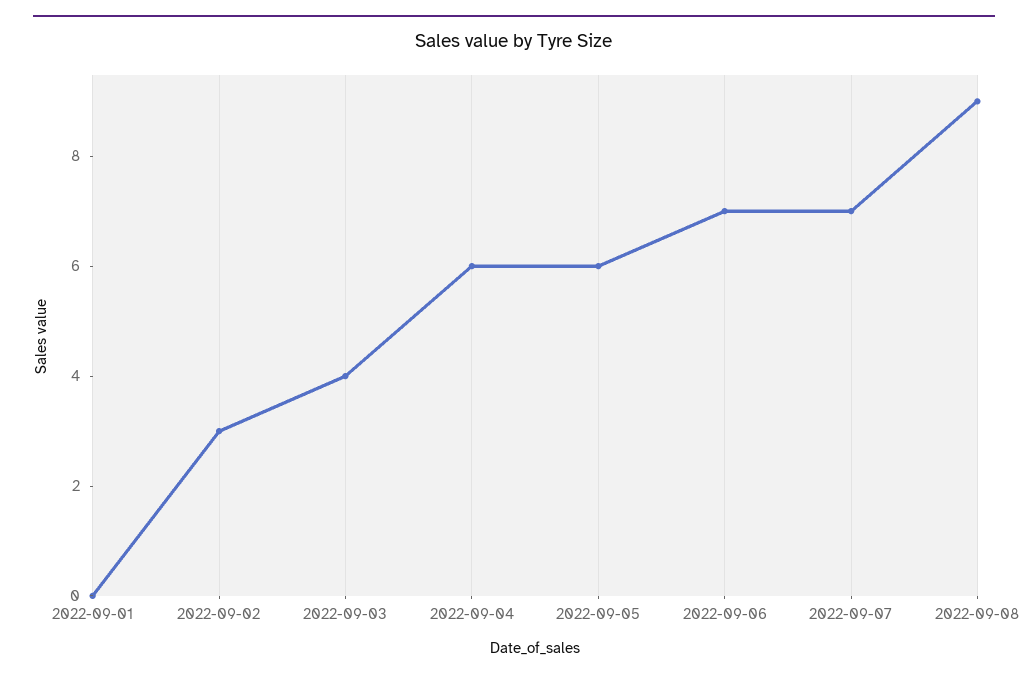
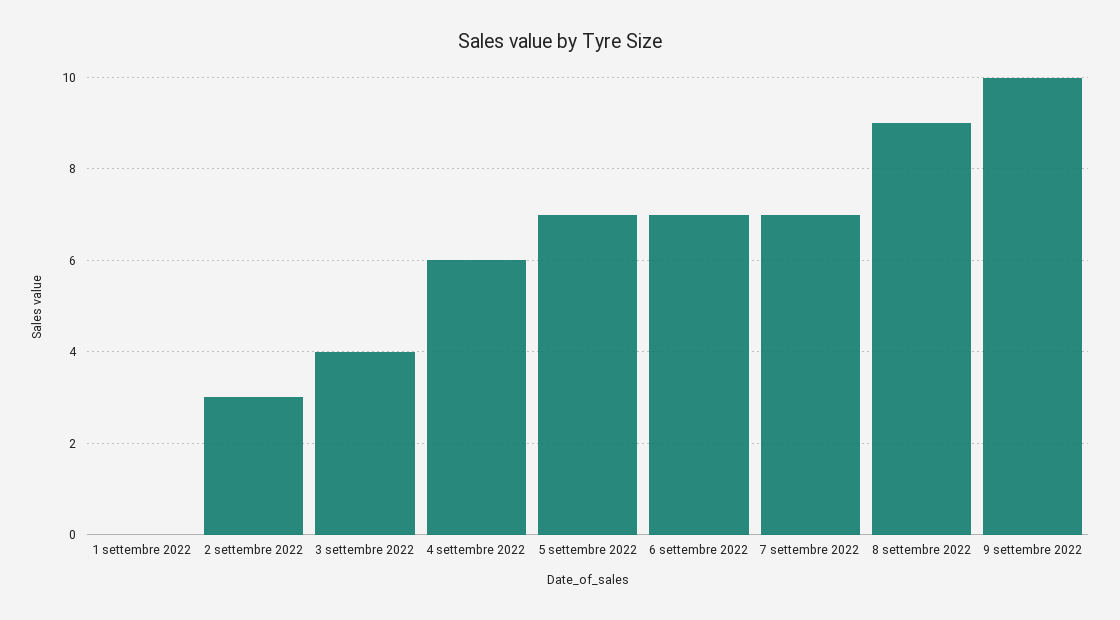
2022-09-05: 6 -> 7
9 settembre 2022: none -> 10

